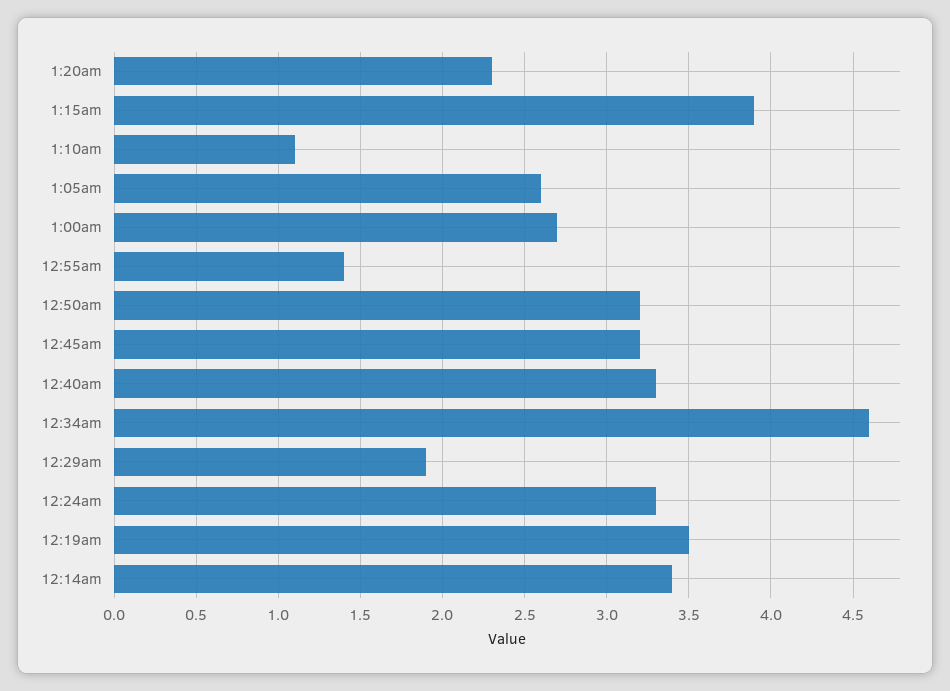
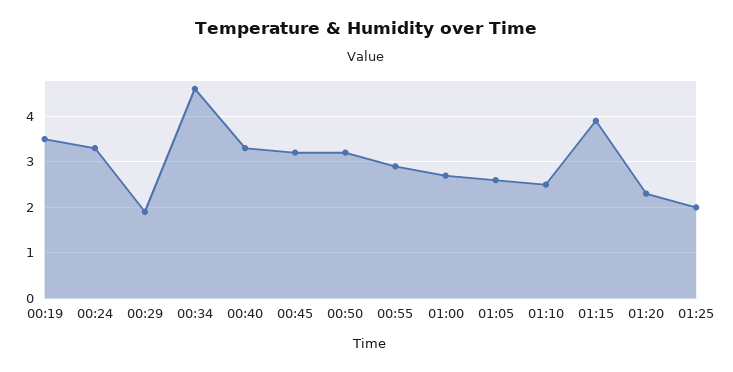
1:10am: 1.1 -> 2.5
12:55am: 1.4 -> 3
12:14am: 3.4 -> none
01:25: none -> 2

